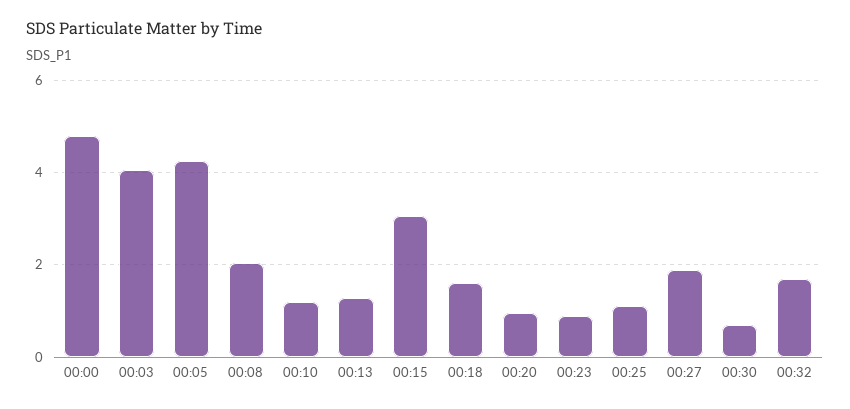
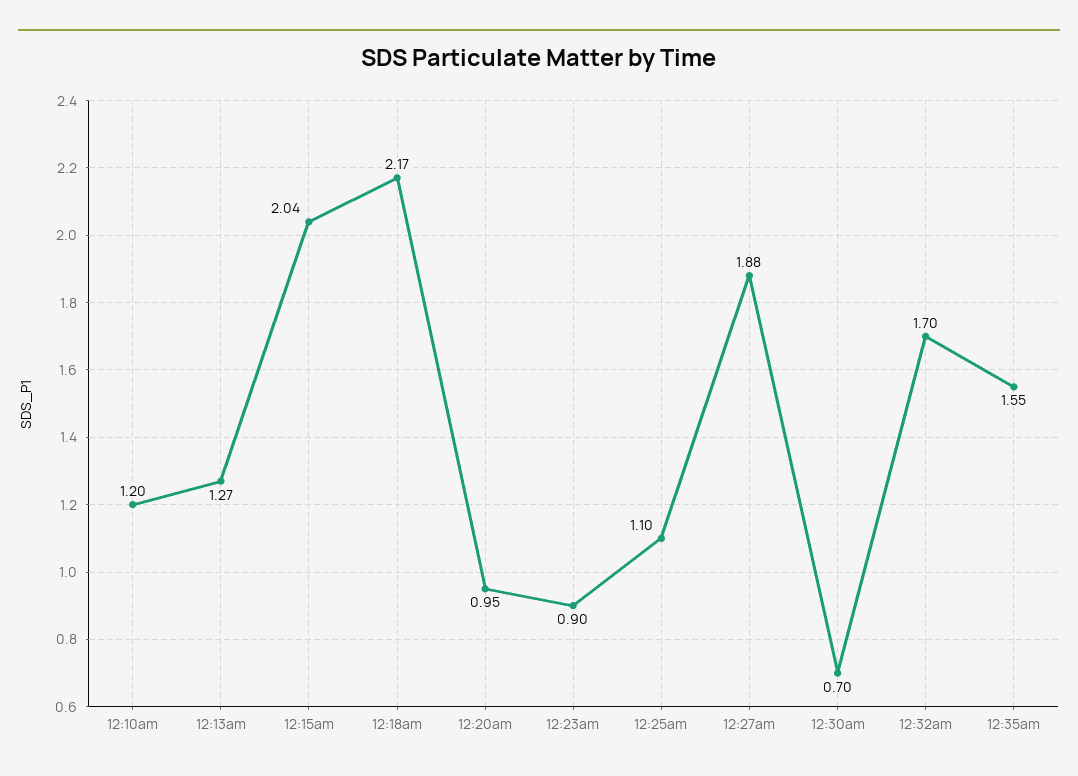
00:00: 4.8 -> none
00:03: 4 -> none
00:05: 4.2 -> none
00:08: 2 -> none
00:15: 3 -> 2.04
00:18: 1.6 -> 2.17
12:35am: none -> 1.55

